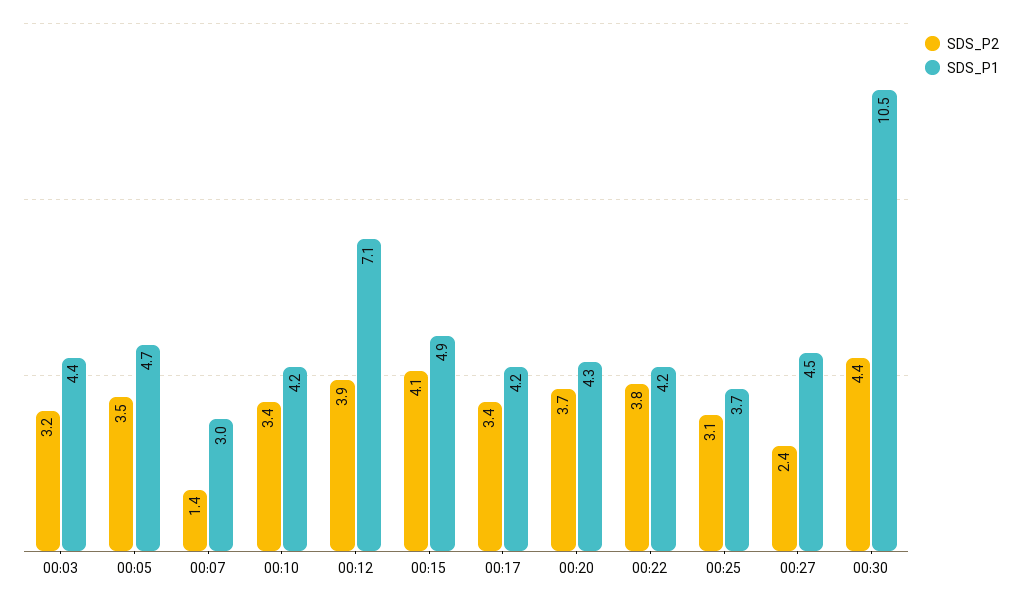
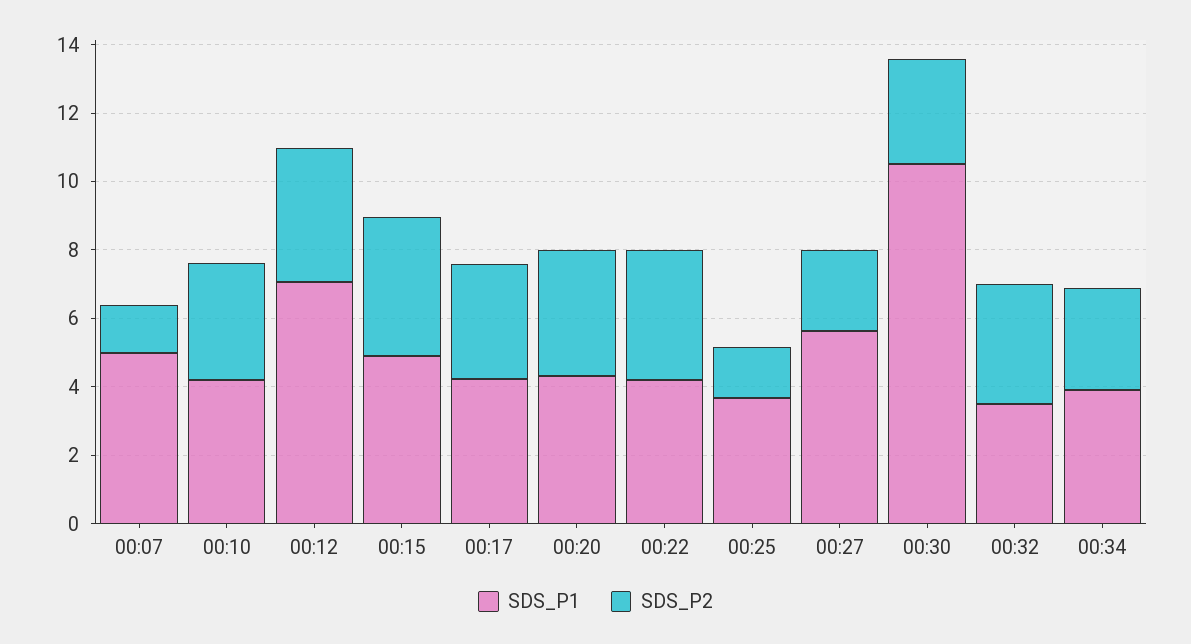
SDS_P2, 00:03: 3.2 -> none
SDS_P1, 00:03: 4.4 -> none
SDS_P2, 00:05: 3.5 -> none
SDS_P1, 00:05: 4.7 -> none
SDS_P1, 00:07: 3 -> 5
SDS_P2, 00:25: 3.1 -> 1.5
SDS_P1, 00:27: 4.5 -> 5.5
SDS_P2, 00:30: 4.4 -> 3
SDS_P1, 00:32: none -> 3.5
SDS_P2, 00:32: none -> 3.5
SDS_P1, 00:34: none -> 4
SDS_P2, 00:34: none -> 3

